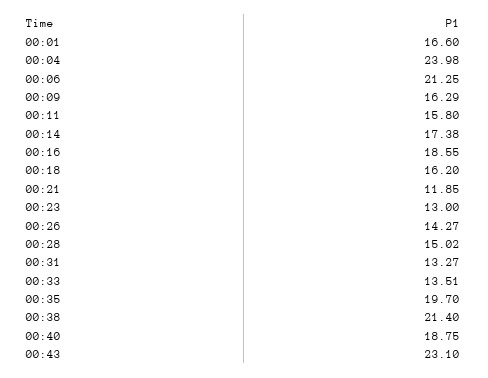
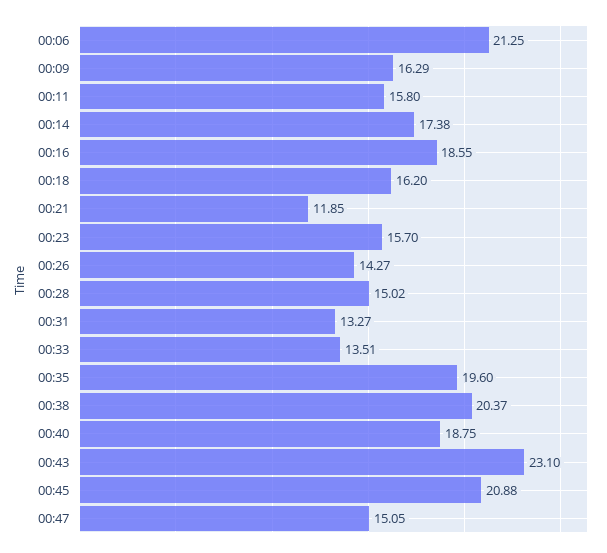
00:01: 16.6 -> none
00:04: 23.98 -> none
00:23: 13 -> 15.7
00:35: 19.7 -> 19.6
00:38: 21.4 -> 20.37
00:45: none -> 20.88
00:47: none -> 15.05

